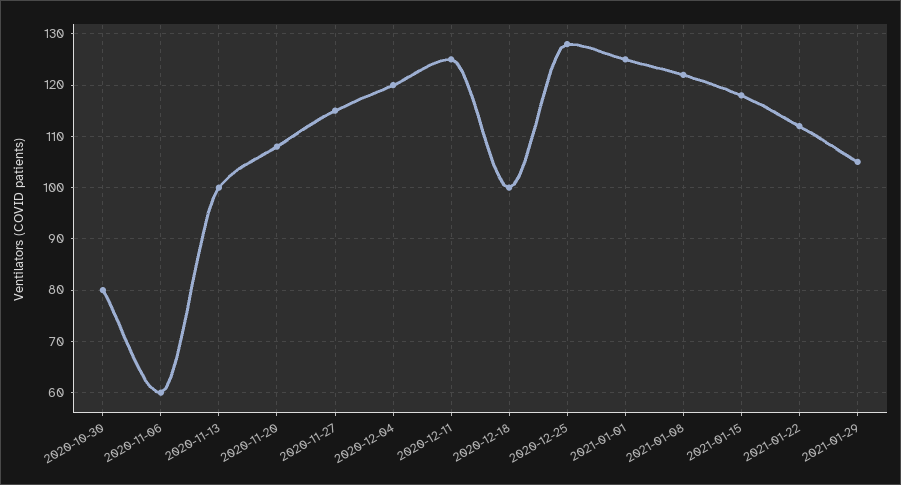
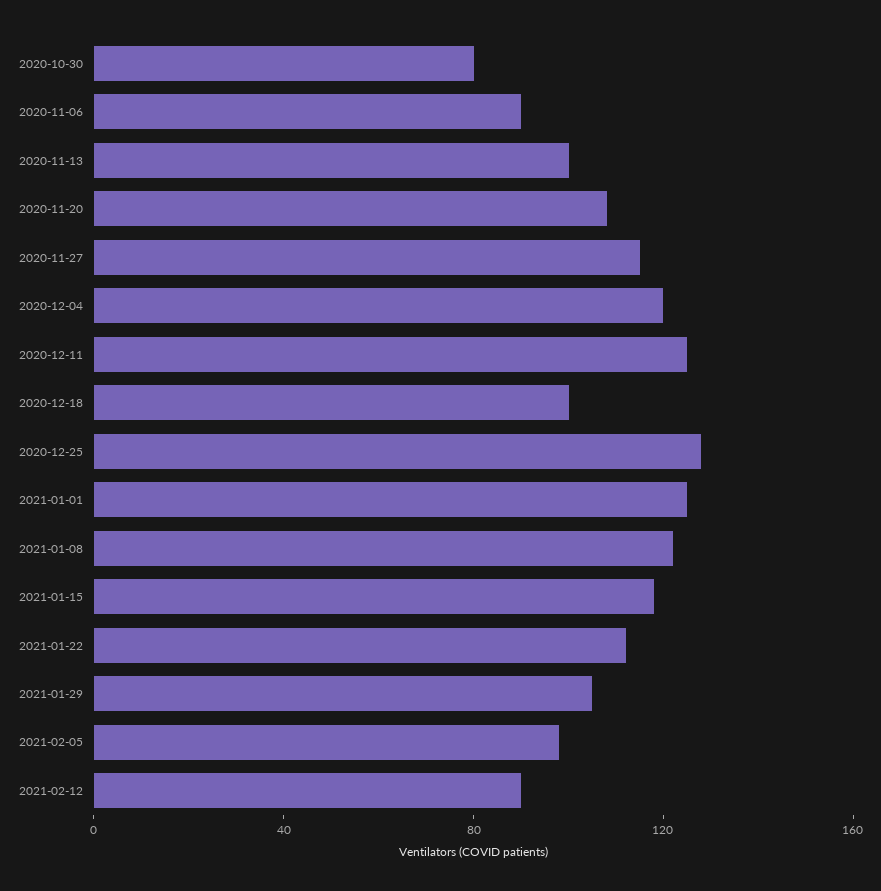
2020-11-06: 60 -> 90
2021-02-05: none -> 100
2021-02-12: none -> 90

